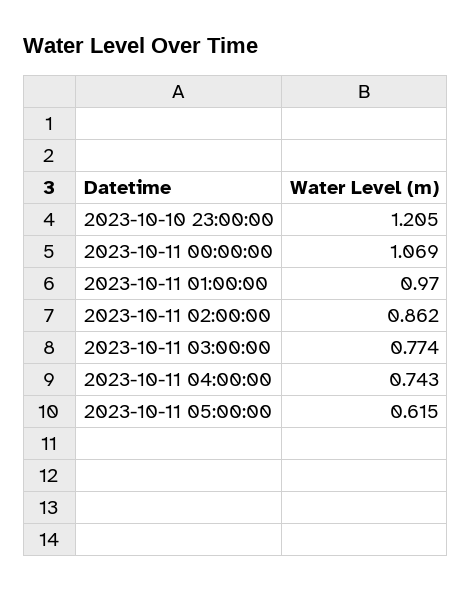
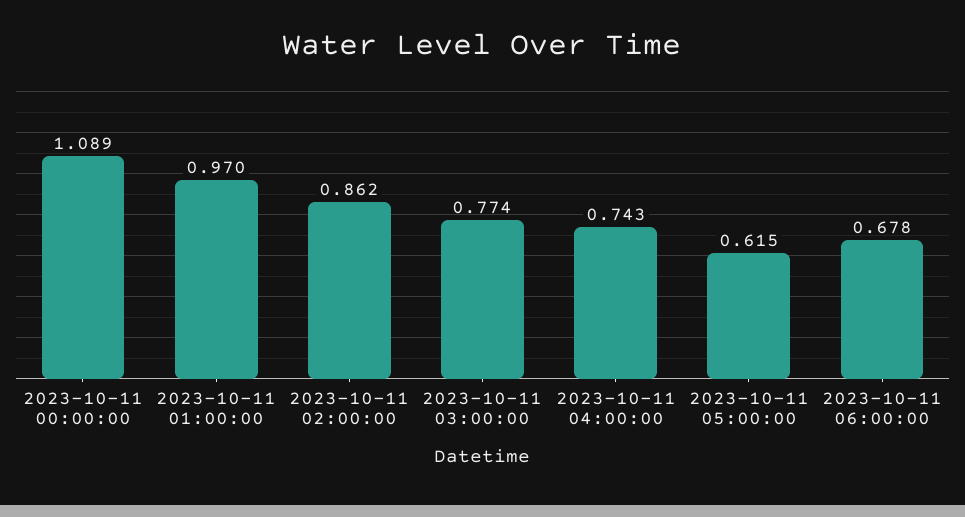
2023-10-10 23:00:00: 1.205 -> none
2023-10-11 00:00:00: 1.069 -> 1.089
2023-10-11 06:00:00: none -> 0.678

